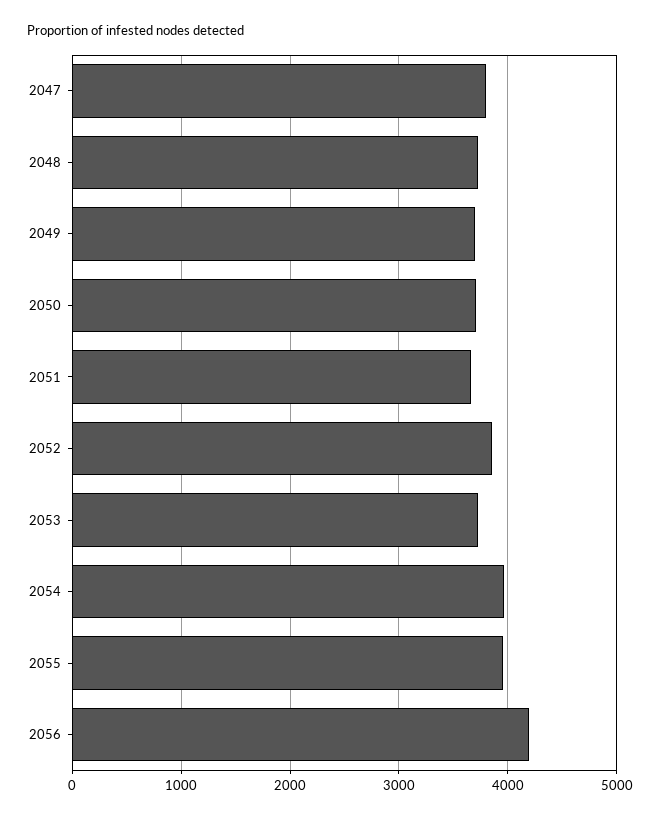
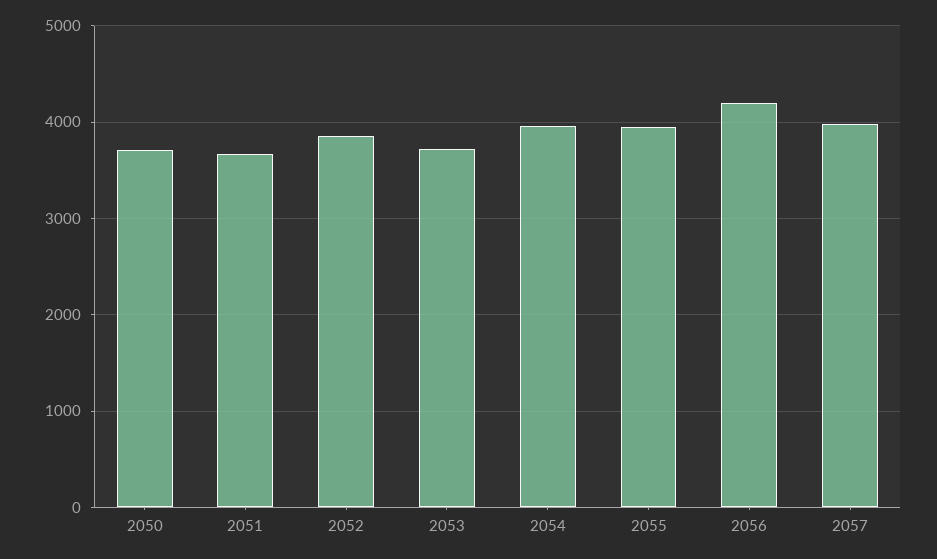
2047: 3800 -> none
2048: 3700 -> none
2049: 3700 -> none
2057: none -> 4000

